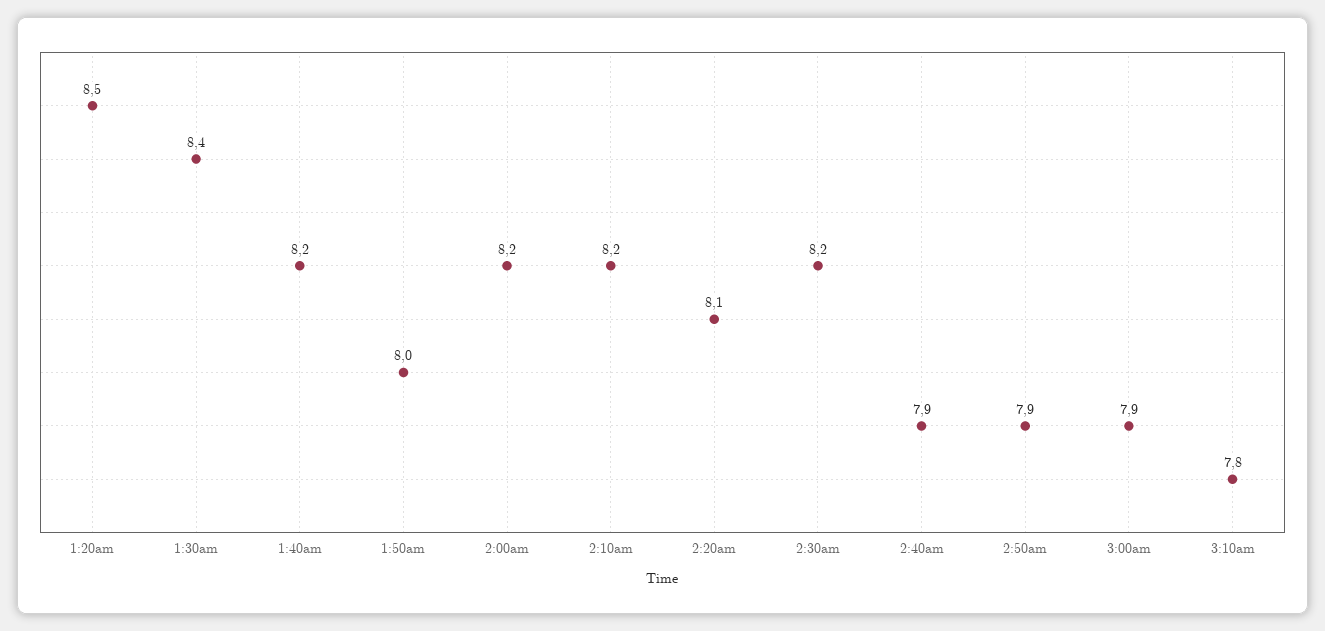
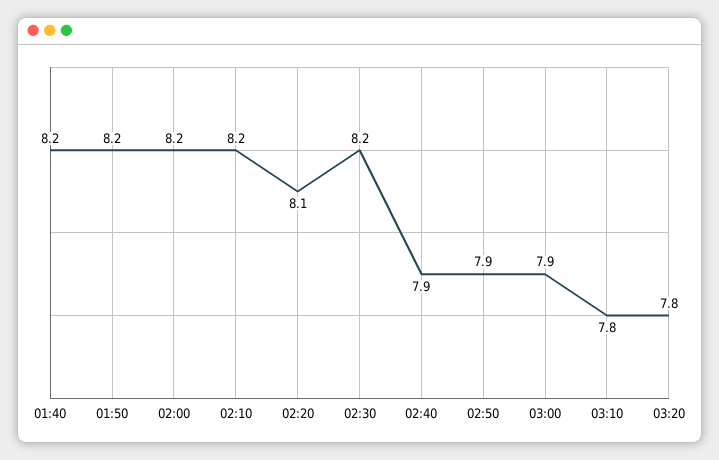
1:20am: 8.5 -> none
1:30am: 8.4 -> none
1:50am: 8 -> 8.2
03:20: none -> 7.8

